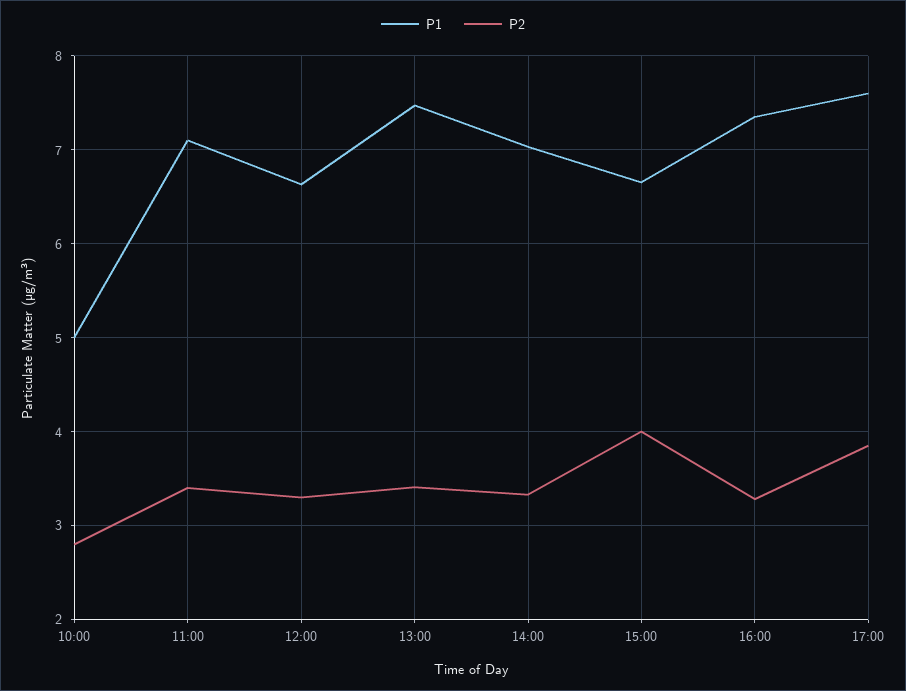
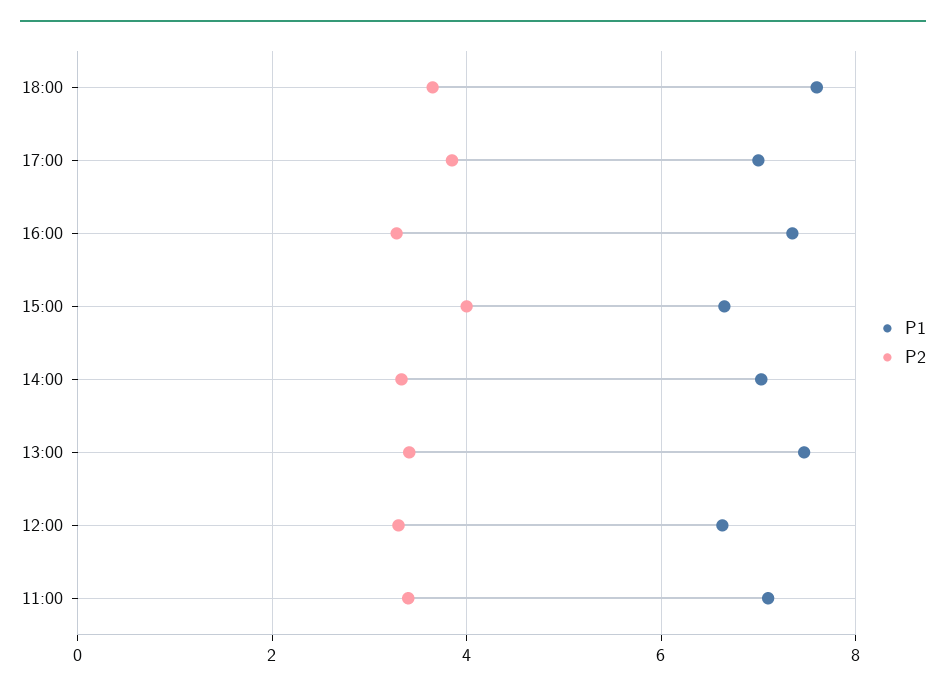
P1, 10:00: 5 -> none
P2, 10:00: 2.8 -> none
P1, 17:00: 7.6 -> 7
P1, 18:00: none -> 7.6
P2, 18:00: none -> 3.6

